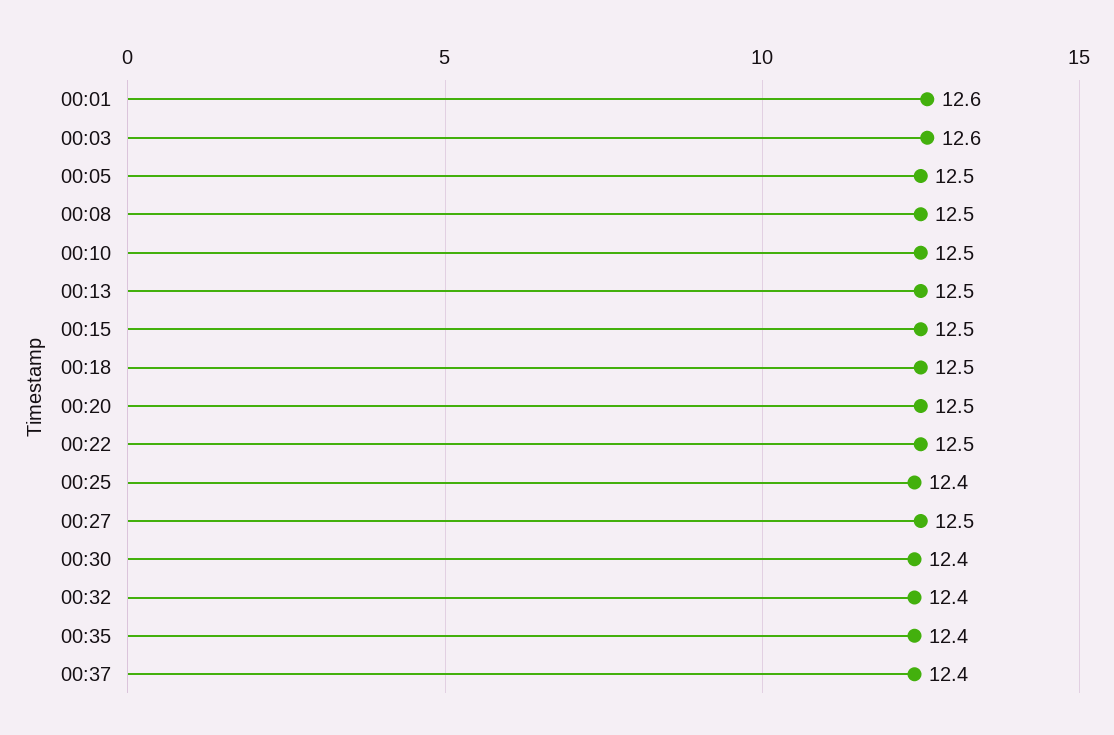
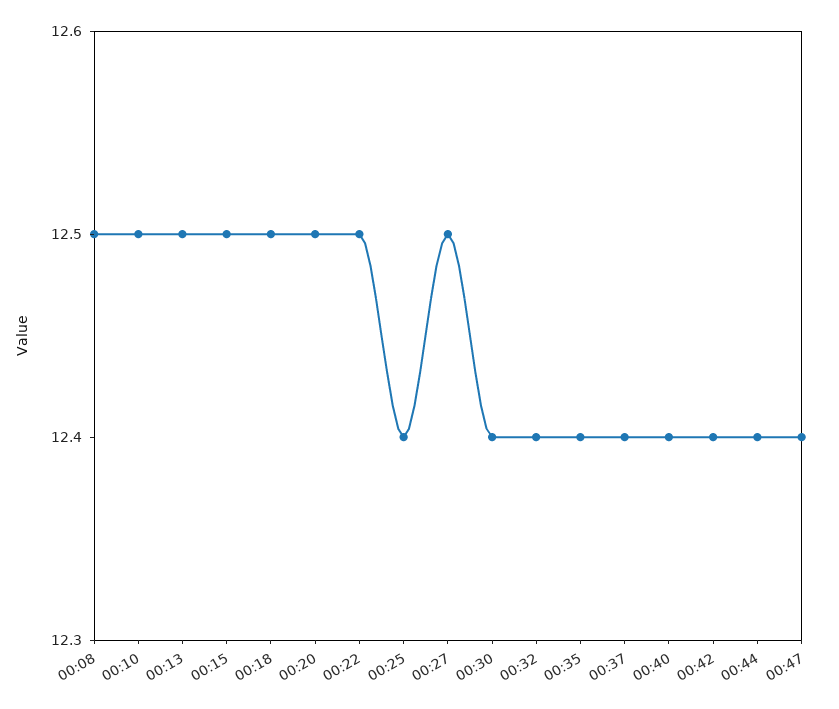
00:01: 12.6 -> none
00:03: 12.6 -> none
00:05: 12.5 -> none
00:40: none -> 12.4
00:42: none -> 12.4
00:44: none -> 12.4
00:47: none -> 12.4

